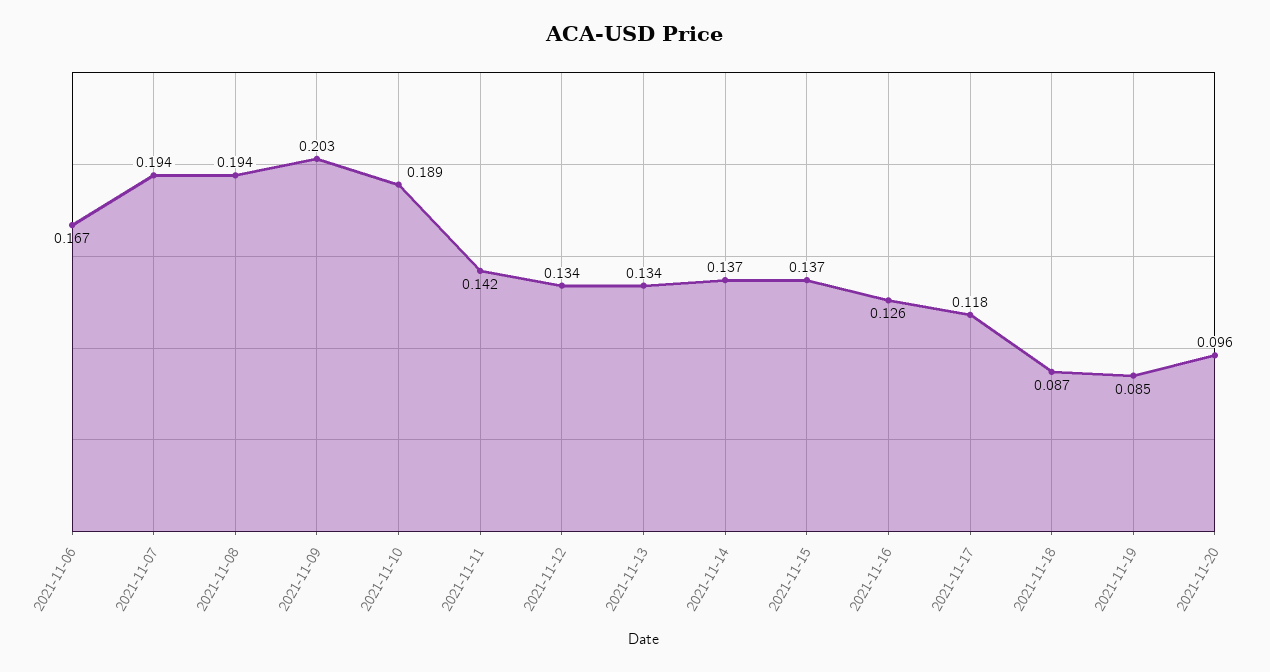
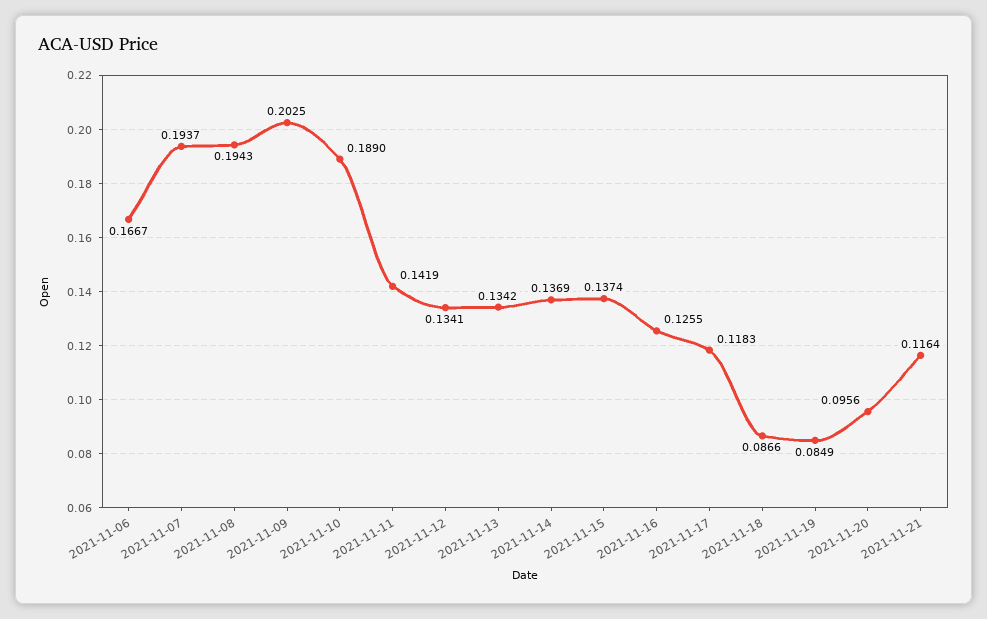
2021-11-21: none -> 0.1164

